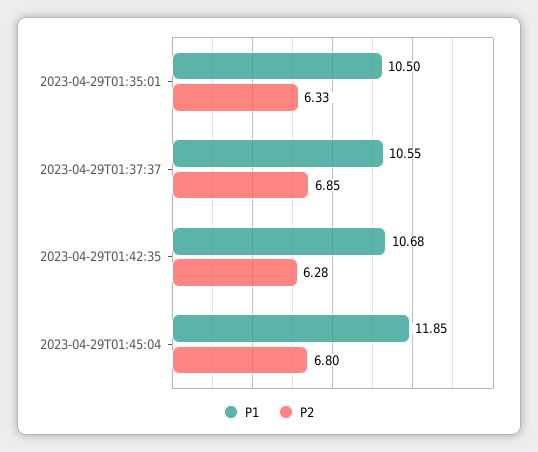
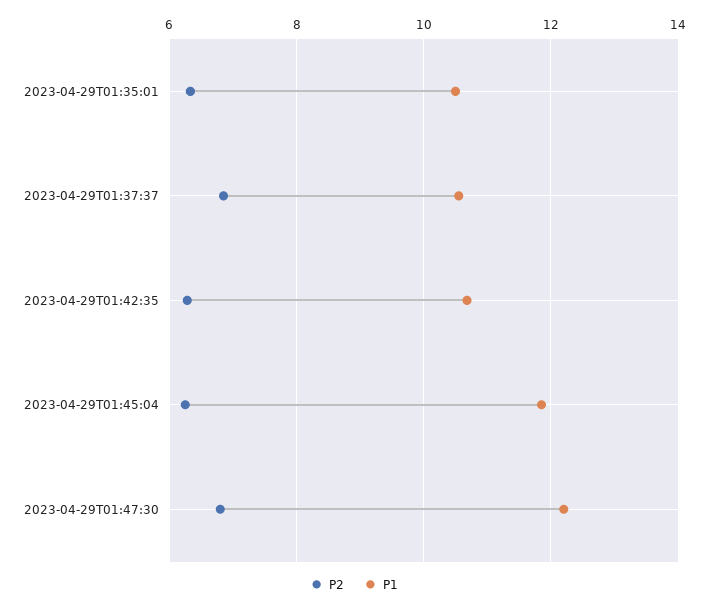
P2, 2023-04-29T01:45:04: 6.8 -> 6.2
P2, 2023-04-29T01:47:30: none -> 6.8
P1, 2023-04-29T01:47:30: none -> 12.2

